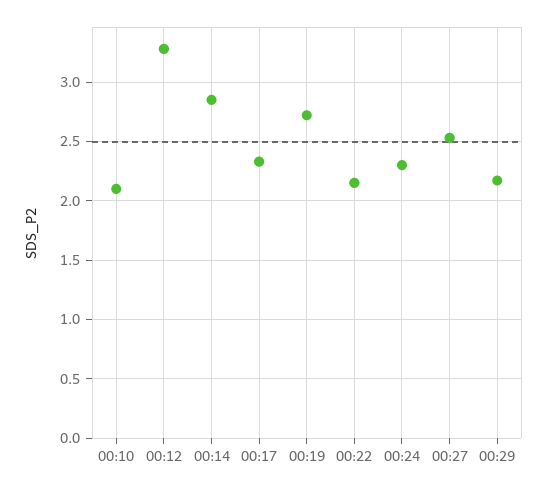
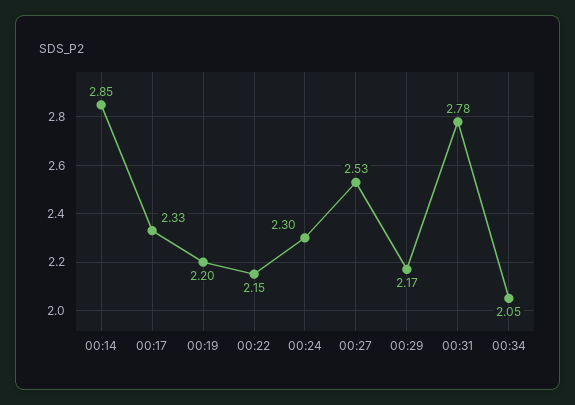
00:10: 2.1 -> none
00:12: 3.3 -> none
00:19: 2.7 -> 2.2
00:31: none -> 2.78
00:34: none -> 2.05

